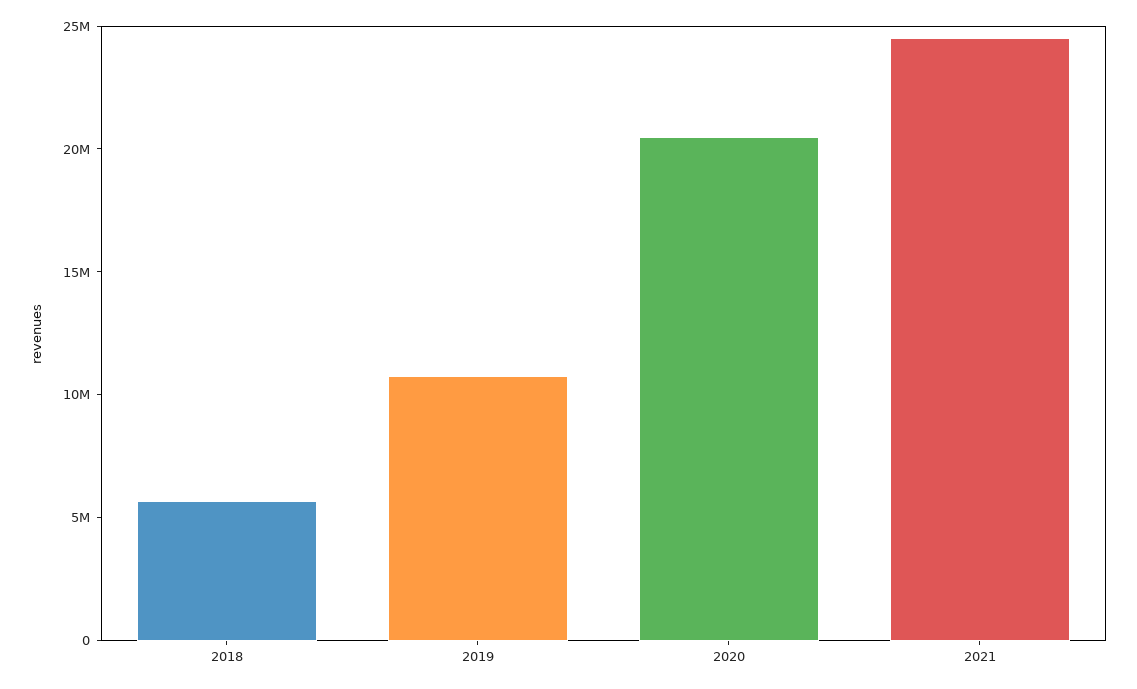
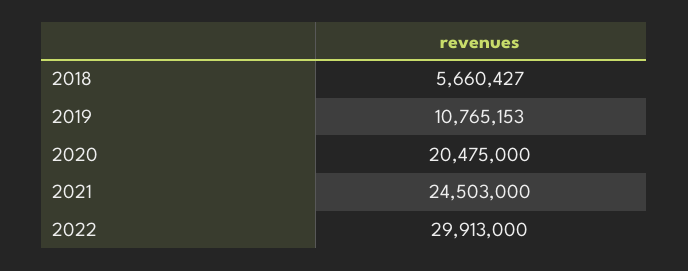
2022: none -> 29913000

